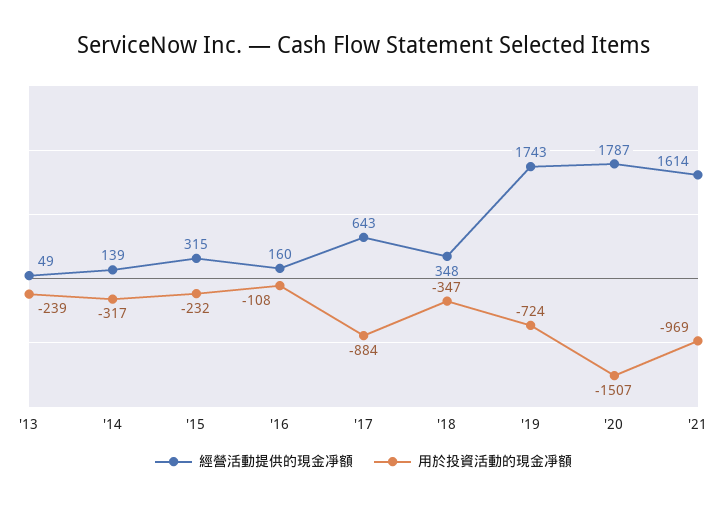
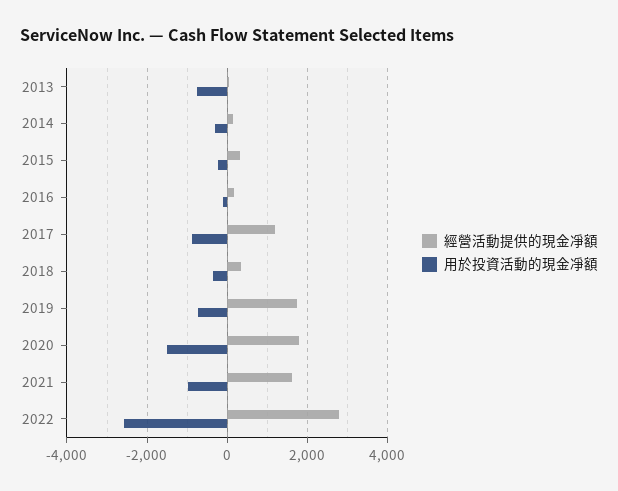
用於投資活動的現金凈額, '13: -239 -> -800
經營活動提供的現金凈額, '17: 643 -> 1200
經營活動提供的現金凈額, 2022: none -> 2800
用於投資活動的現金凈額, 2022: none -> -2600

